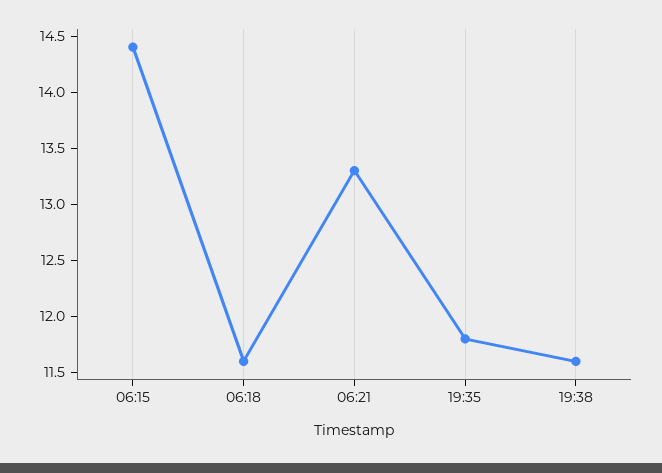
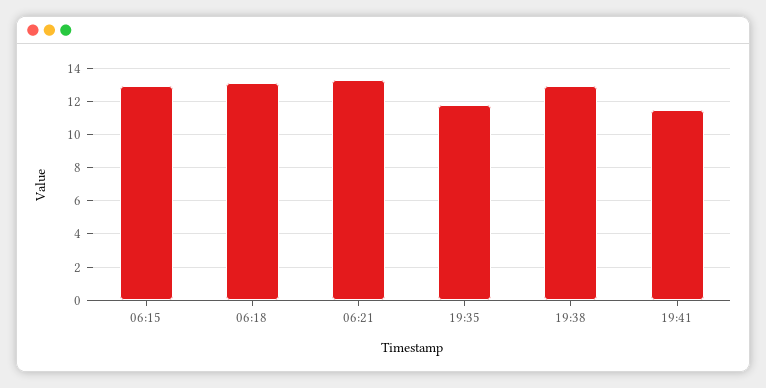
06:15: 14.4 -> 13
06:18: 11.6 -> 13
19:38: 11.6 -> 13
19:41: none -> 11.5

